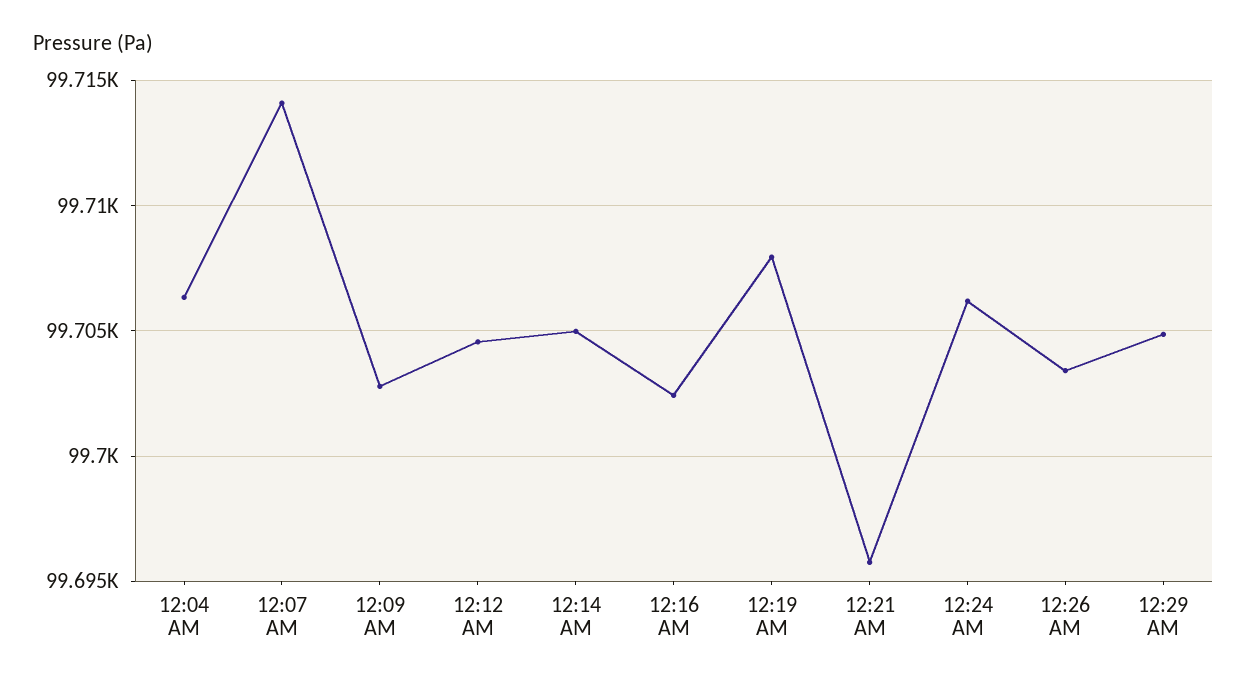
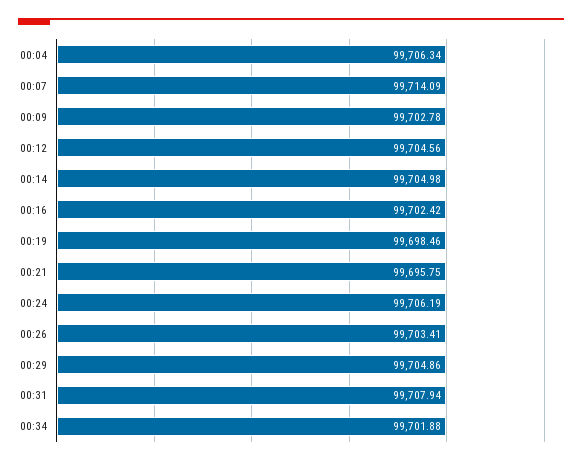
12:19 AM: 99708 -> 99698.46
00:31: none -> 99707.94
00:34: none -> 99701.88

